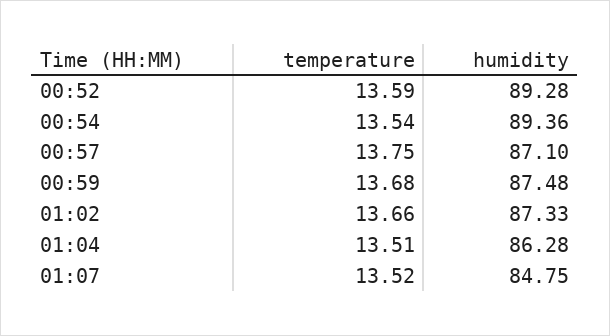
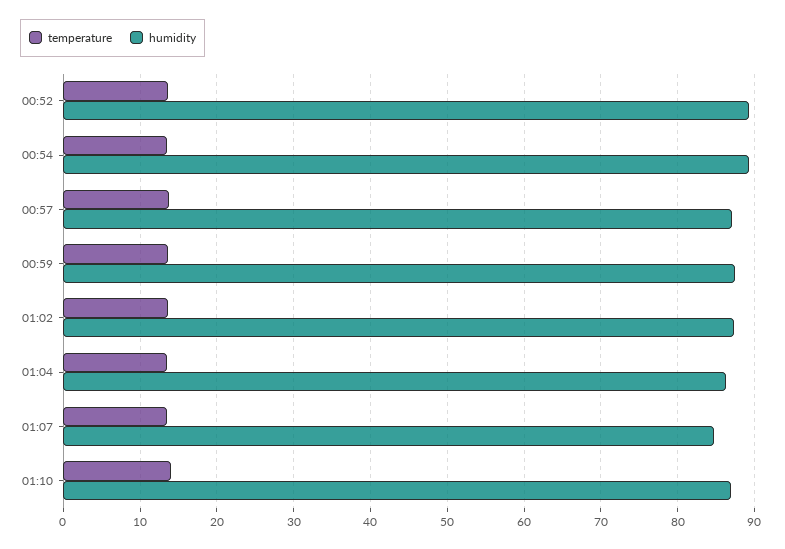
temperature, 01:10: none -> 14
humidity, 01:10: none -> 87

